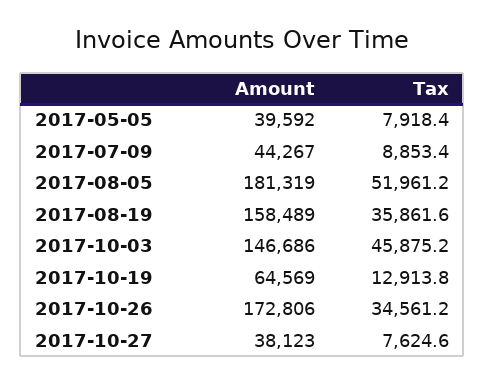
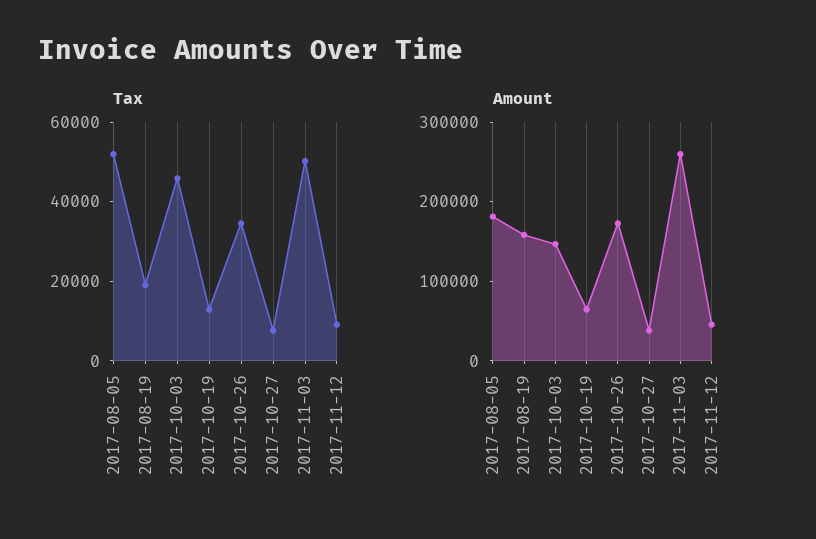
Amount, 2017-05-05: 39592 -> none
Tax, 2017-05-05: 7918.4 -> none
Amount, 2017-07-09: 44267 -> none
Tax, 2017-07-09: 8853.4 -> none
Tax, 2017-08-19: 35861.6 -> 20000
Tax, 2017-11-03: none -> 50000
Tax, 2017-11-12: none -> 10000
Amount, 2017-11-03: none -> 260000
Amount, 2017-11-12: none -> 40000

